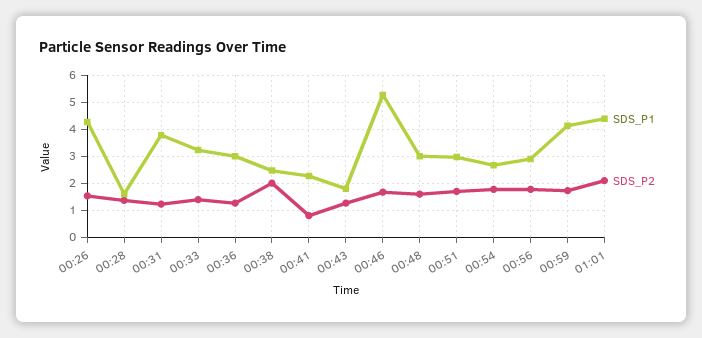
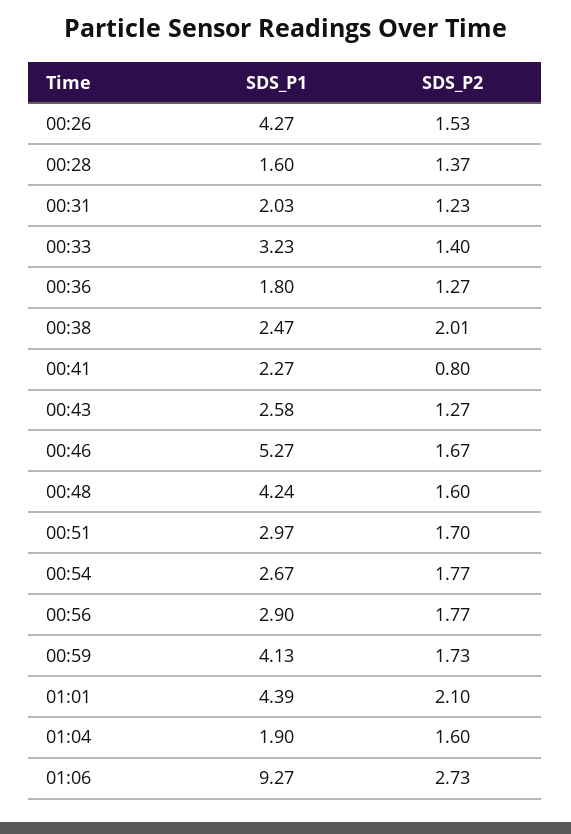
SDS_P1, 00:31: 3.75 -> 2.03
SDS_P1, 00:36: 3 -> 1.8
SDS_P1, 00:43: 1.75 -> 2.58
SDS_P1, 00:48: 3 -> 4.24
SDS_P1, 01:04: none -> 1.9
SDS_P2, 01:04: none -> 1.6
SDS_P1, 01:06: none -> 9.27
SDS_P2, 01:06: none -> 2.73

